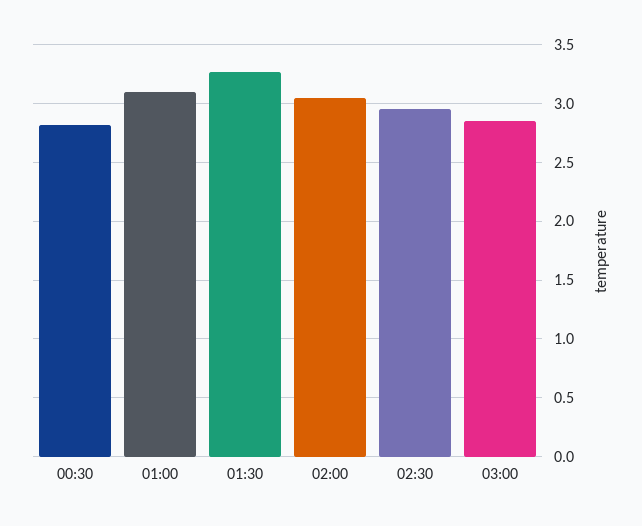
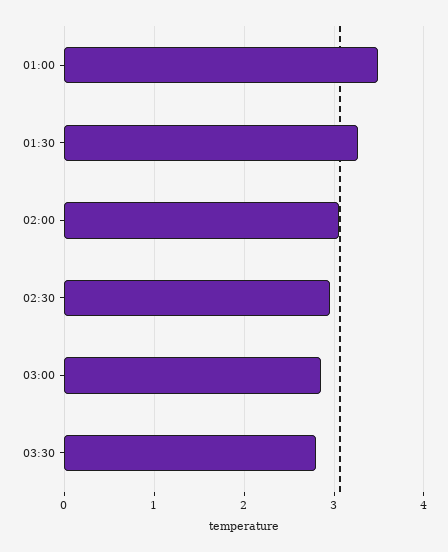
00:30: 2.8 -> none
01:00: 3.1 -> 3.5
03:30: none -> 2.8

